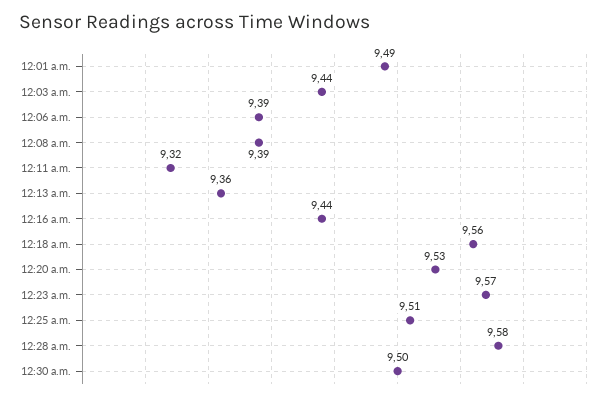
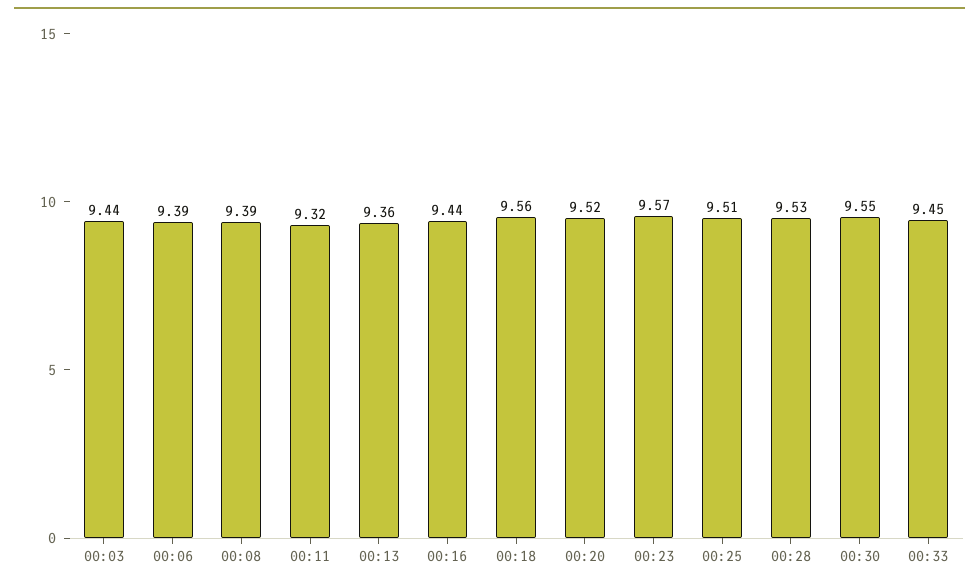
12:01 a.m.: 9.49 -> none
12:20 a.m.: 9.53 -> 9.52
12:28 a.m.: 9.58 -> 9.53
12:30 a.m.: 9.5 -> 9.55
00:33: none -> 9.45

